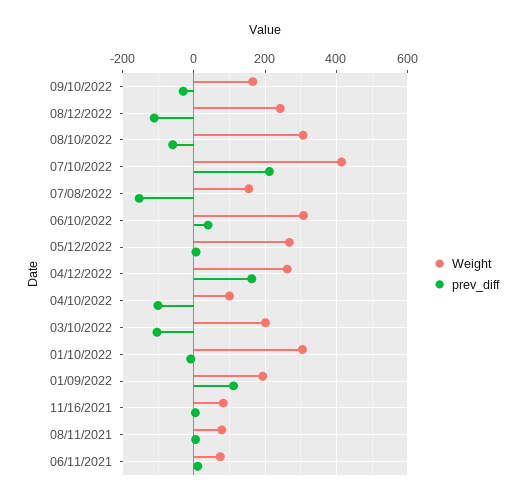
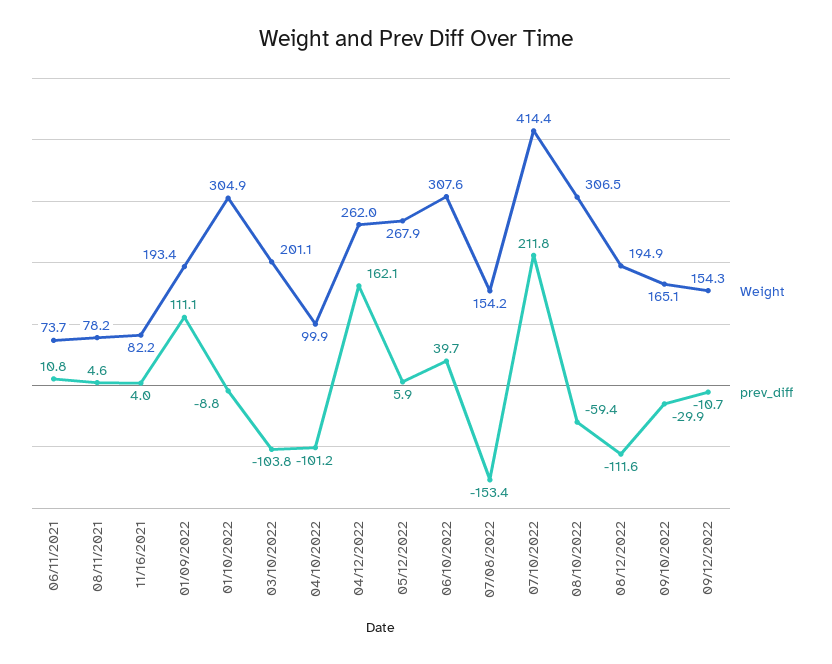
Weight, 08/12/2022: 240 -> 194.9
Weight, 09/12/2022: none -> 154.3
prev_diff, 09/12/2022: none -> -10.7

